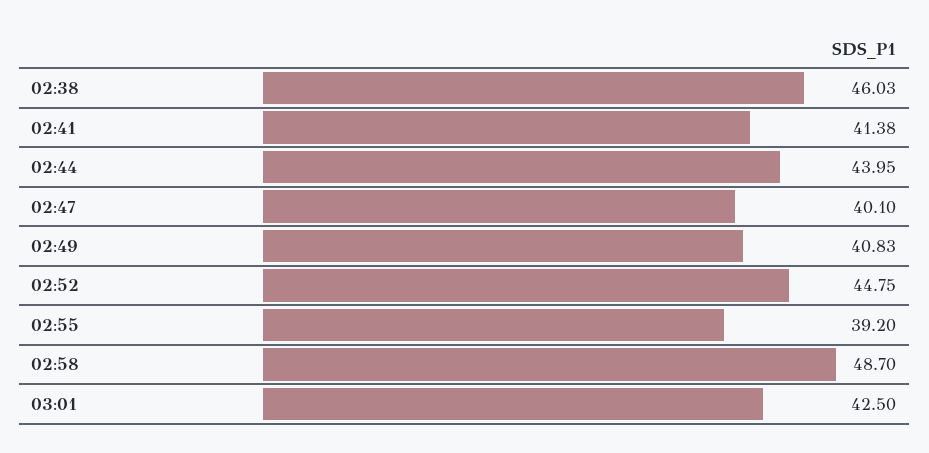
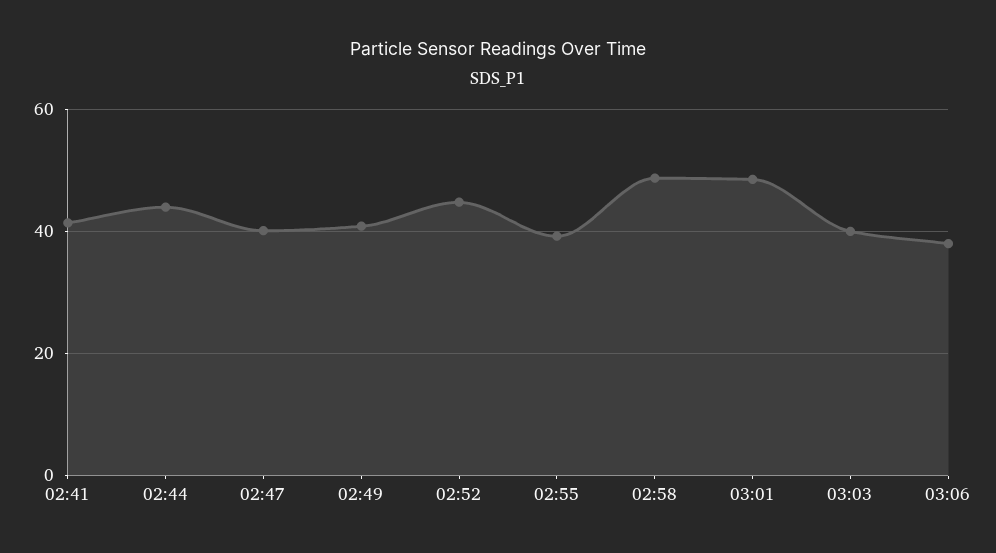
02:38: 46.03 -> none
03:01: 42.5 -> 48
03:03: none -> 40
03:06: none -> 38

